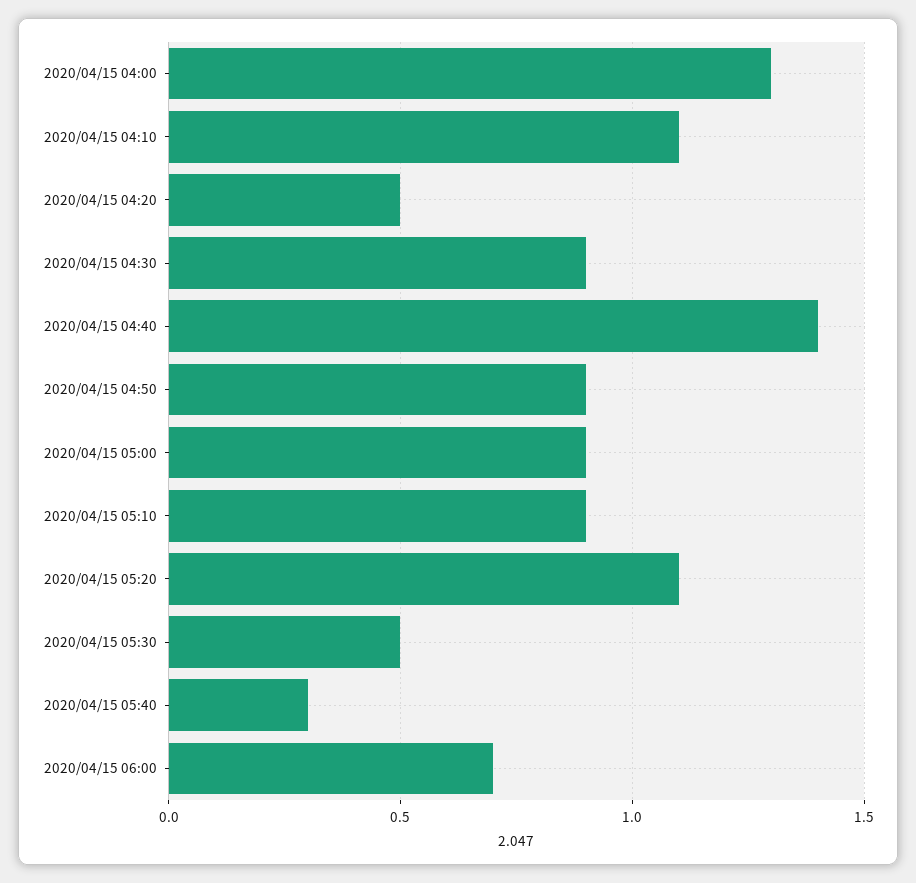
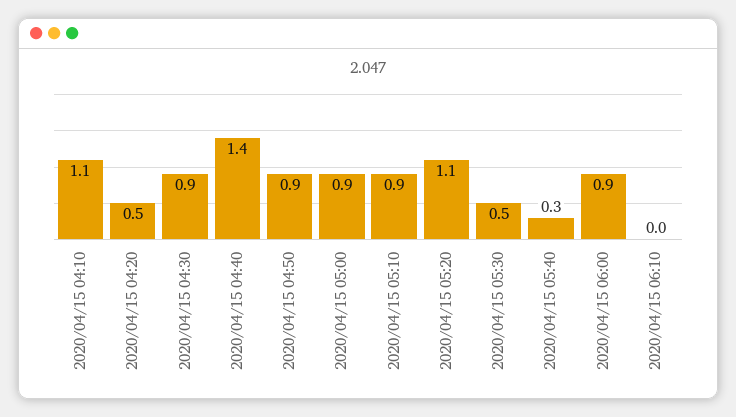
2020/04/15 04:00: 1.3 -> none
2020/04/15 06:00: 0.7 -> 0.9
2020/04/15 06:10: none -> 0

